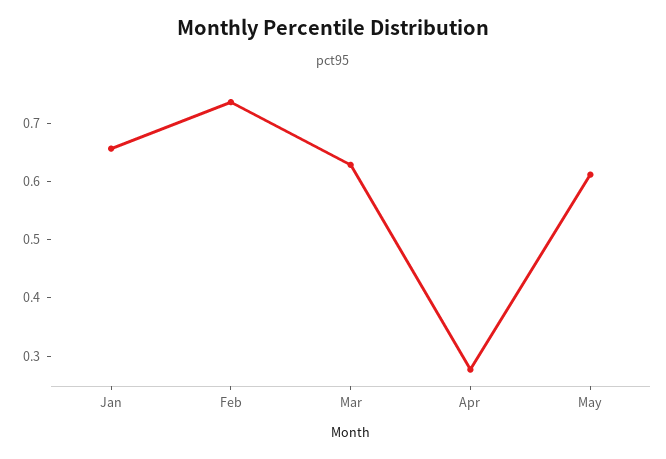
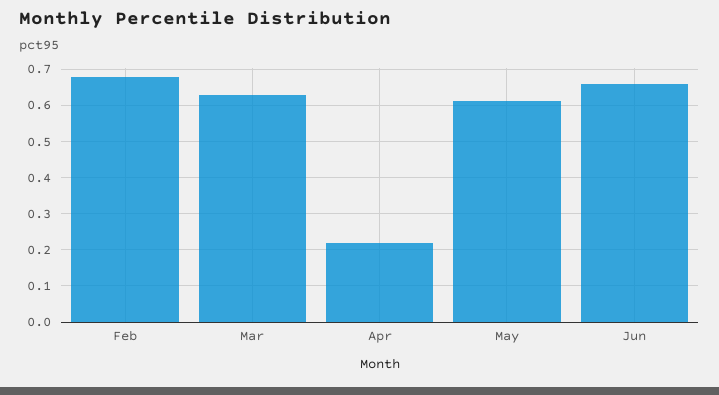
Jan: 0.66 -> none
Feb: 0.74 -> 0.68
Apr: 0.28 -> 0.22
Jun: none -> 0.66

